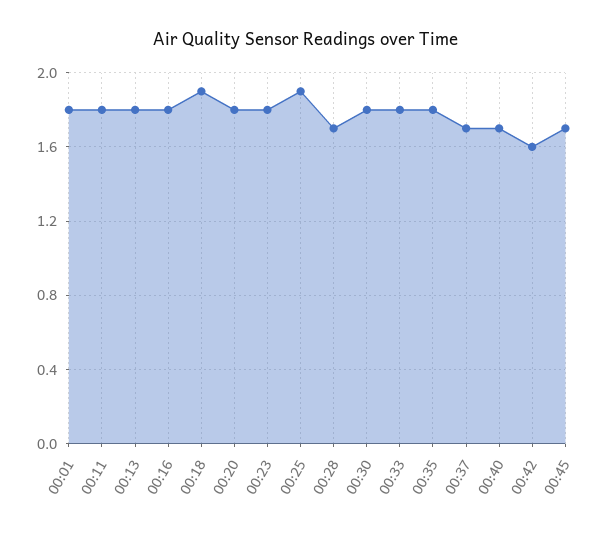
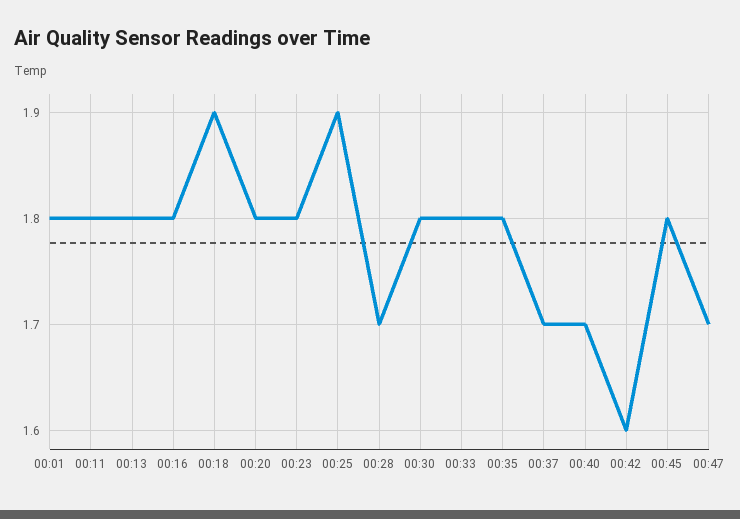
00:45: 1.7 -> 1.8
00:47: none -> 1.7

